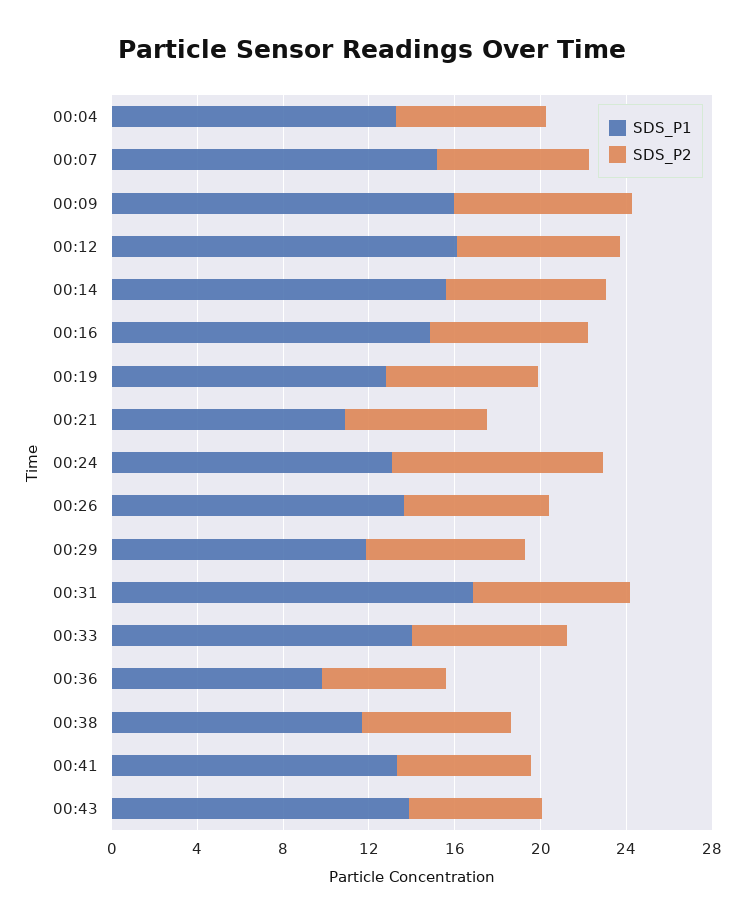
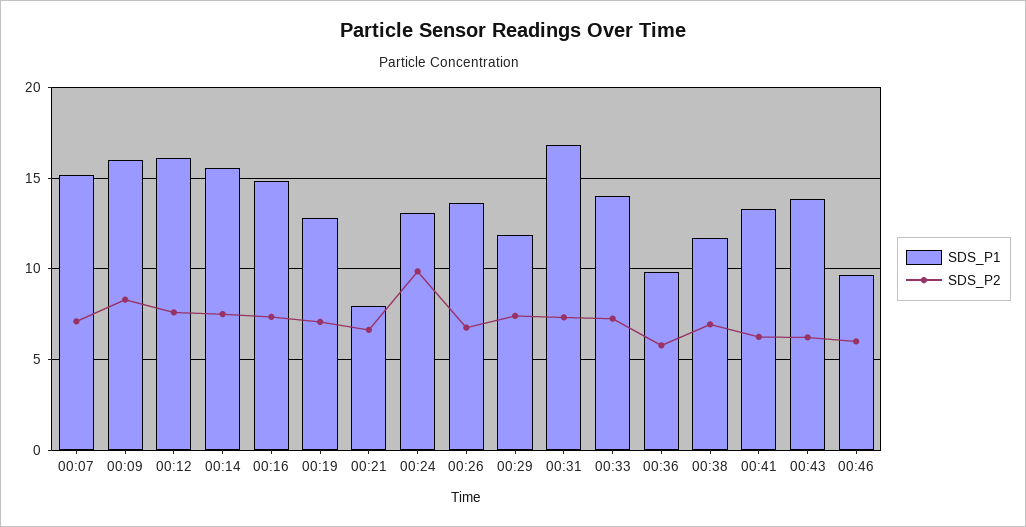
SDS_P1, 00:04: 13 -> none
SDS_P2, 00:04: 7 -> none
SDS_P1, 00:21: 11 -> 8
SDS_P1, 00:46: none -> 9.5
SDS_P2, 00:46: none -> 6

